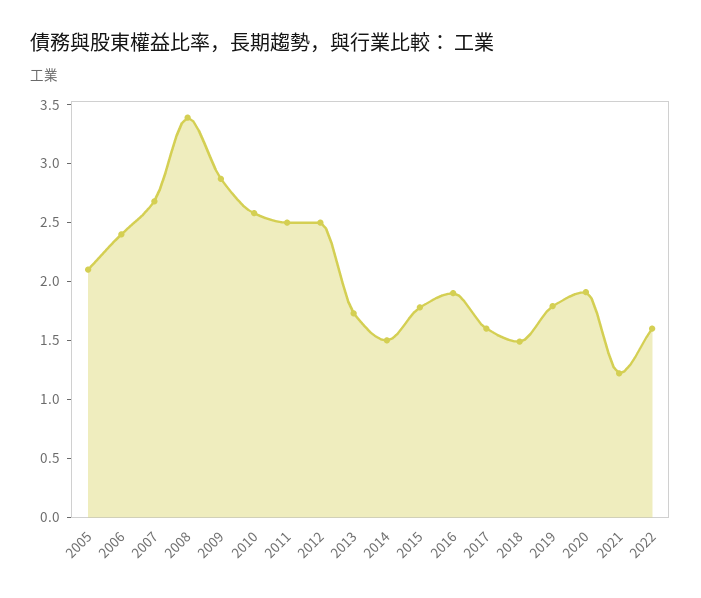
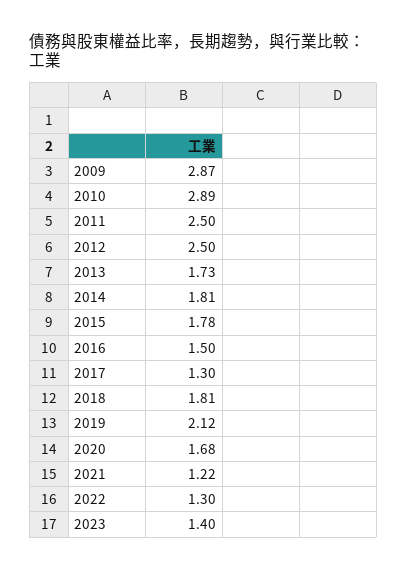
2005: 2.1 -> none
2006: 2.4 -> none
2007: 2.7 -> none
2008: 3.4 -> none
2010: 2.6 -> 2.89
2014: 1.5 -> 1.81
2016: 1.9 -> 1.5
2017: 1.6 -> 1.3
2018: 1.5 -> 1.81
2019: 1.8 -> 2.12
2020: 1.9 -> 1.68
2022: 1.6 -> 1.3
2023: none -> 1.4

